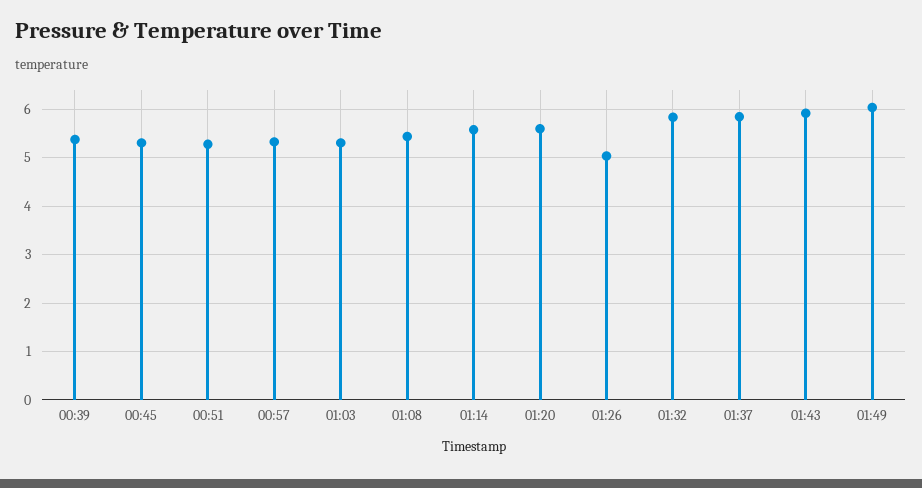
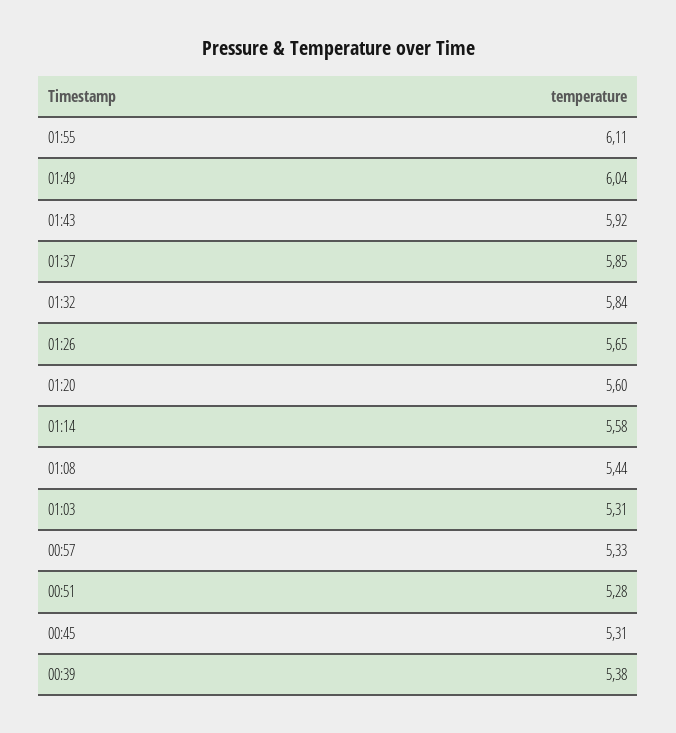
01:26: 5 -> 5.65
01:55: none -> 6.11

